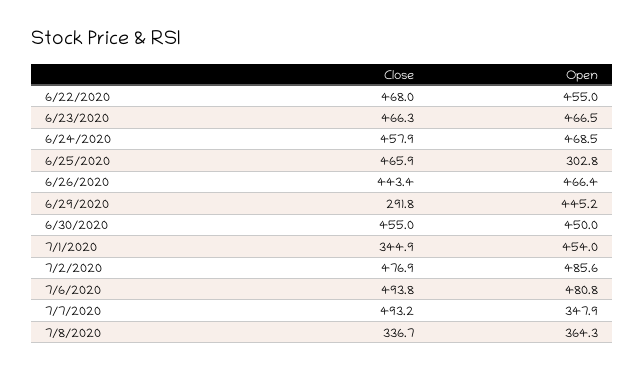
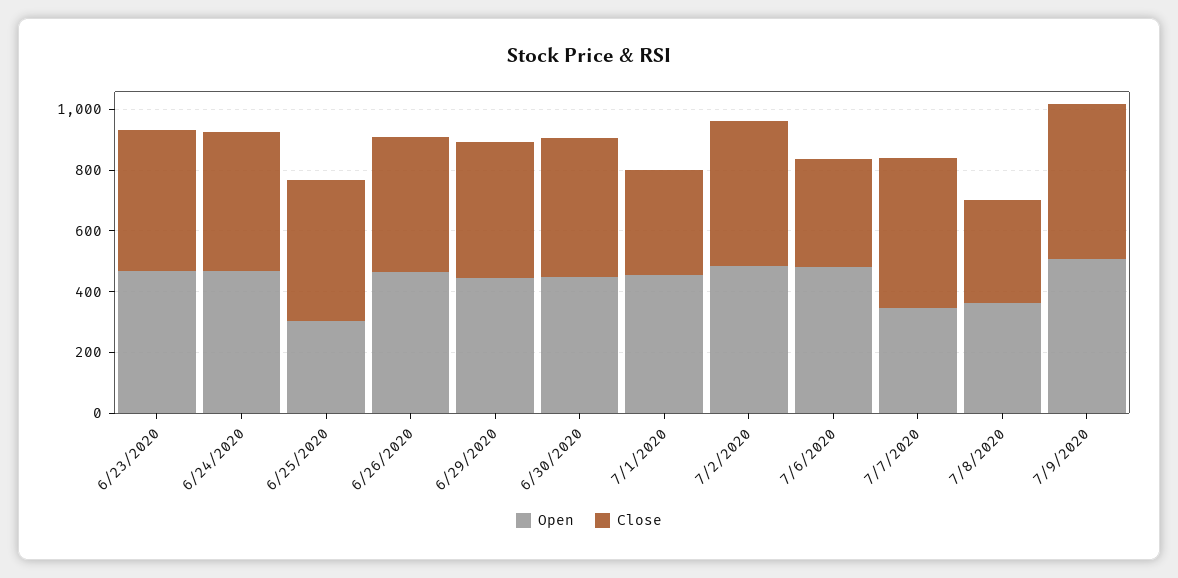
Close, 6/22/2020: 468 -> none
Open, 6/22/2020: 455 -> none
Close, 6/29/2020: 291.8 -> 450
Close, 7/6/2020: 493.8 -> 350
Open, 7/9/2020: none -> 500
Close, 7/9/2020: none -> 500

